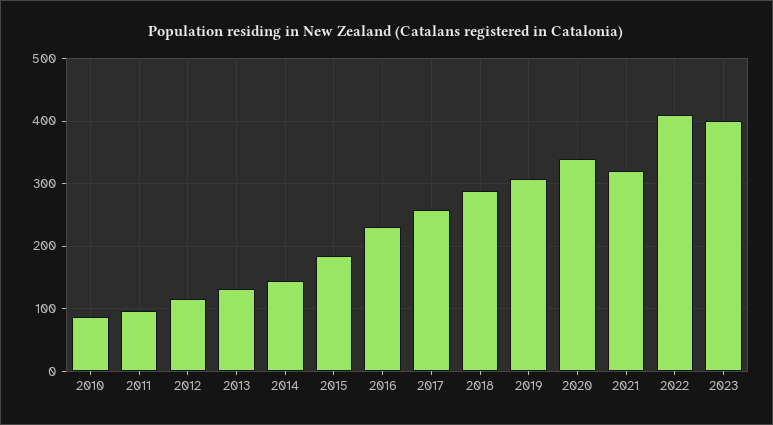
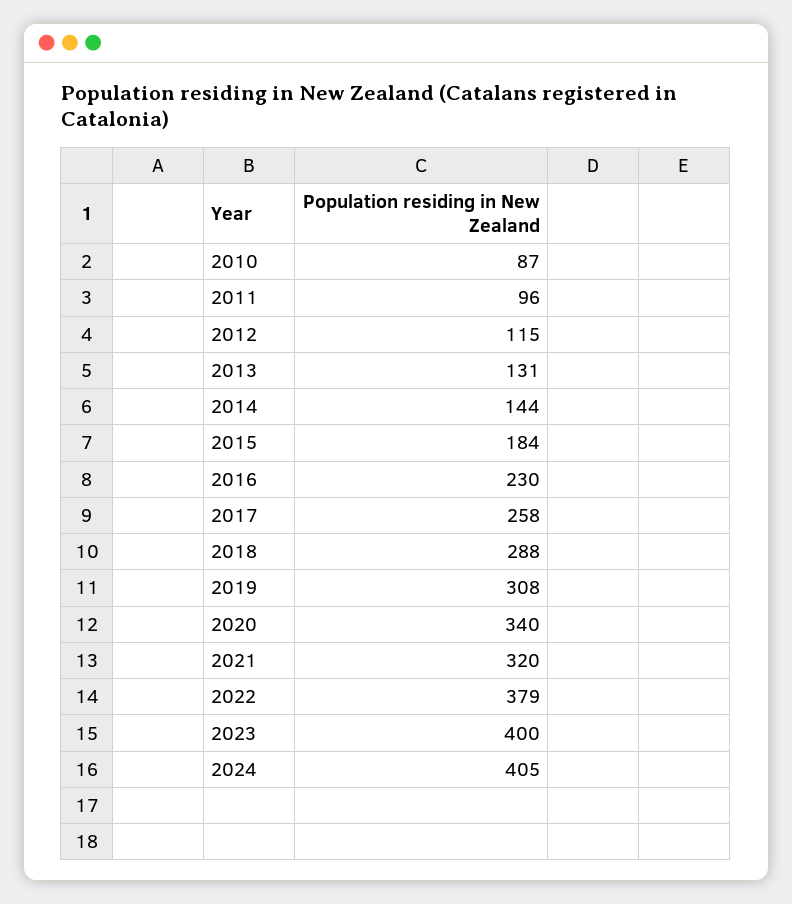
2022: 410 -> 379
2024: none -> 405

